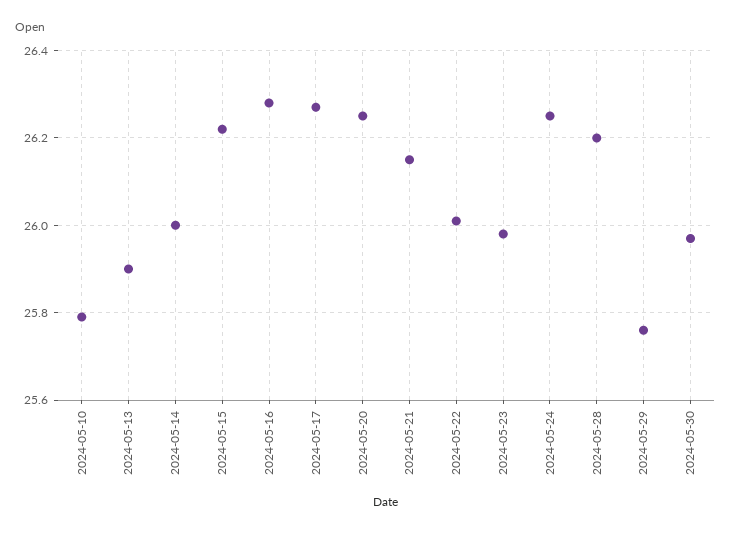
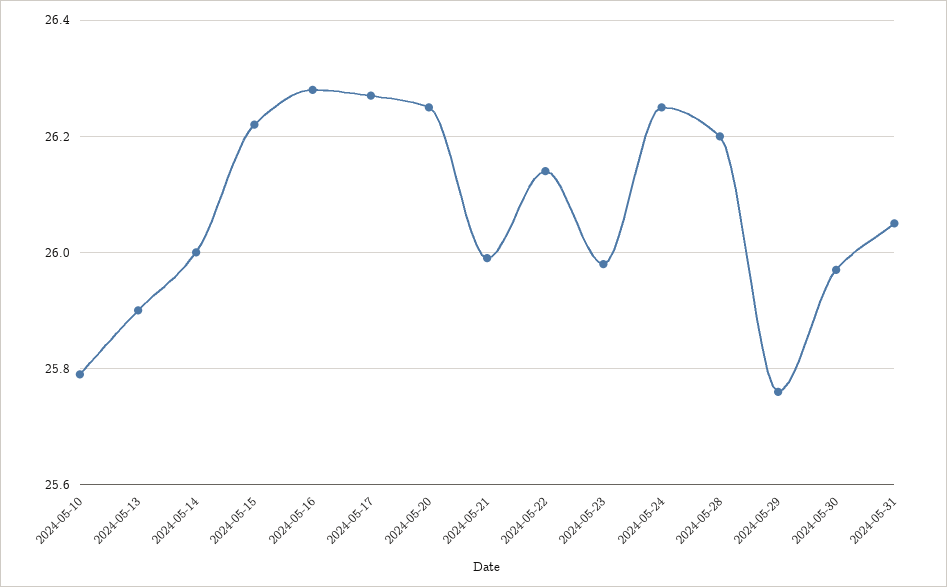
2024-05-21: 26.15 -> 26
2024-05-22: 26 -> 26.15
2024-05-31: none -> 26.05

